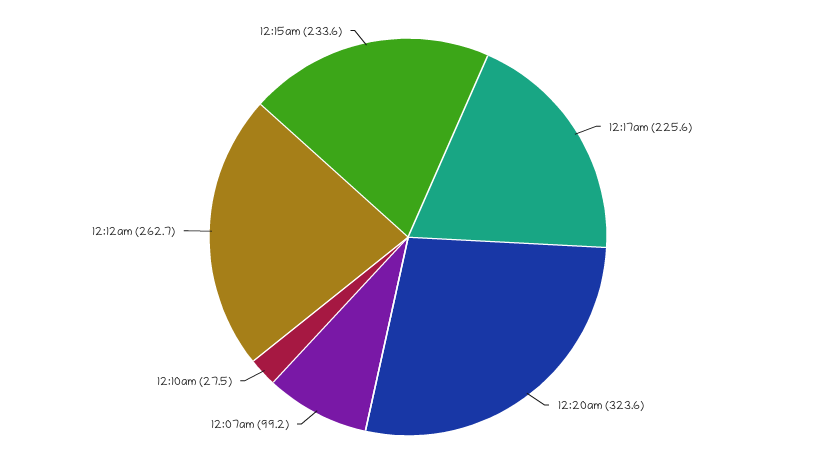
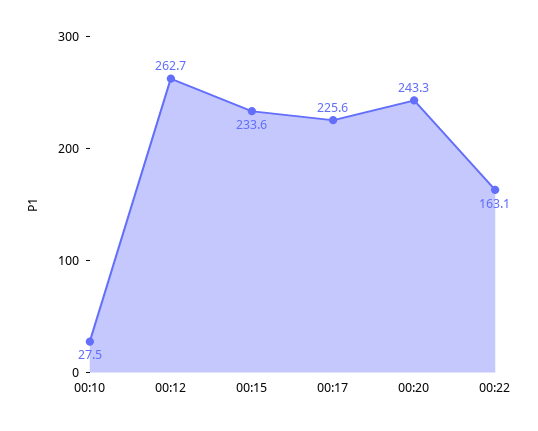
12:20am: 323.6 -> 243.3
12:07am: 99.2 -> none
00:22: none -> 163.1

